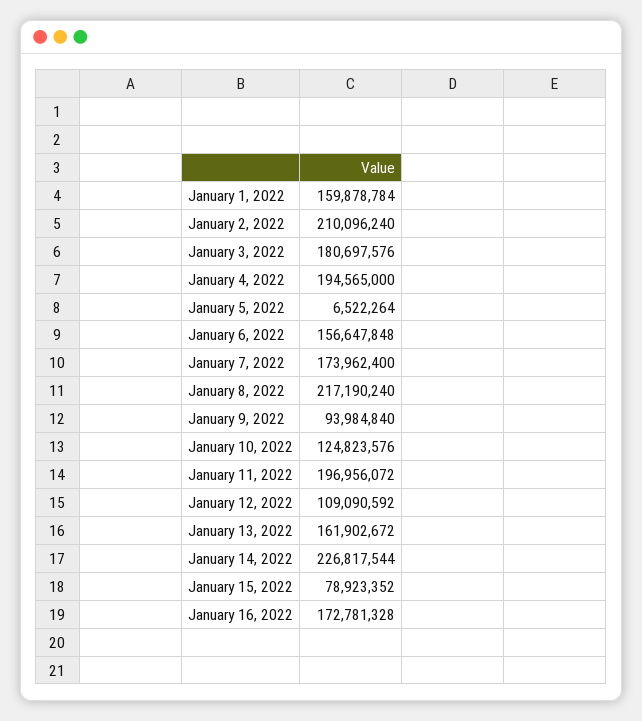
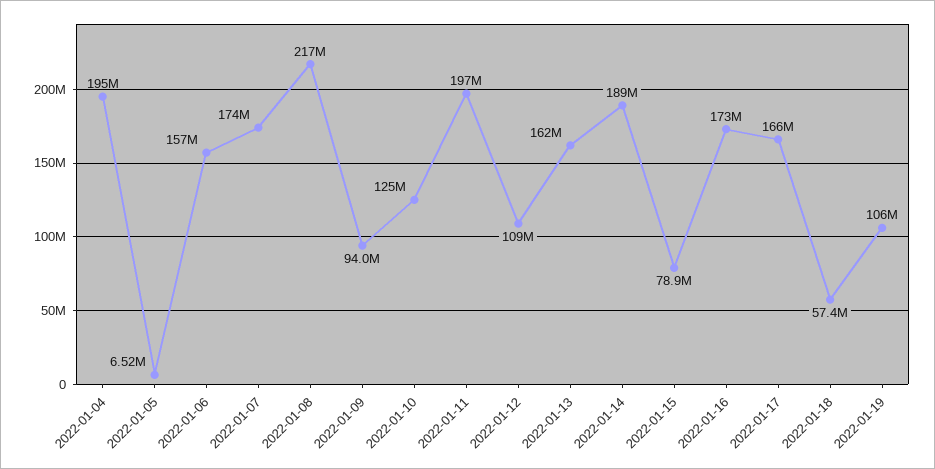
January 1, 2022: 159878784 -> none
January 2, 2022: 210096240 -> none
January 3, 2022: 180697576 -> none
January 14, 2022: 226817544 -> 189000000
2022-01-17: none -> 166000000
2022-01-18: none -> 57400000
2022-01-19: none -> 106000000

